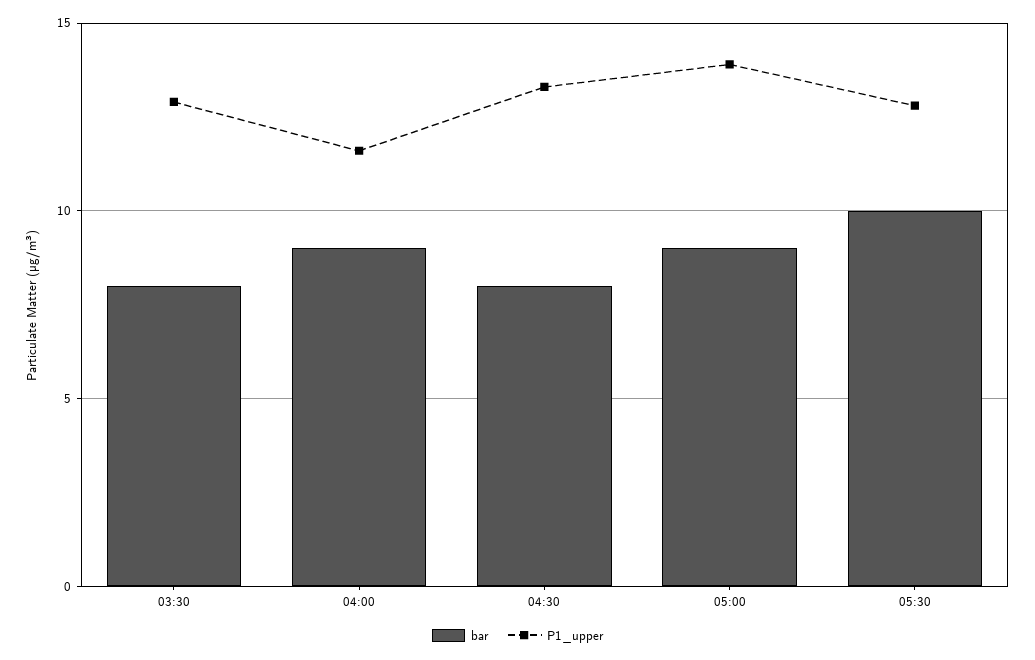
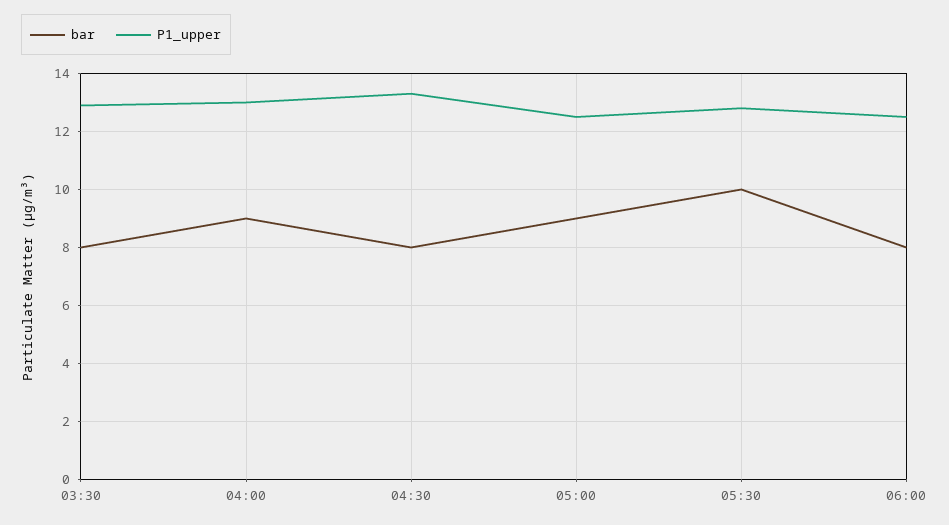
P1_upper, 04:00: 11.5 -> 13
P1_upper, 05:00: 14 -> 12.5
bar, 06:00: none -> 8
P1_upper, 06:00: none -> 12.5

